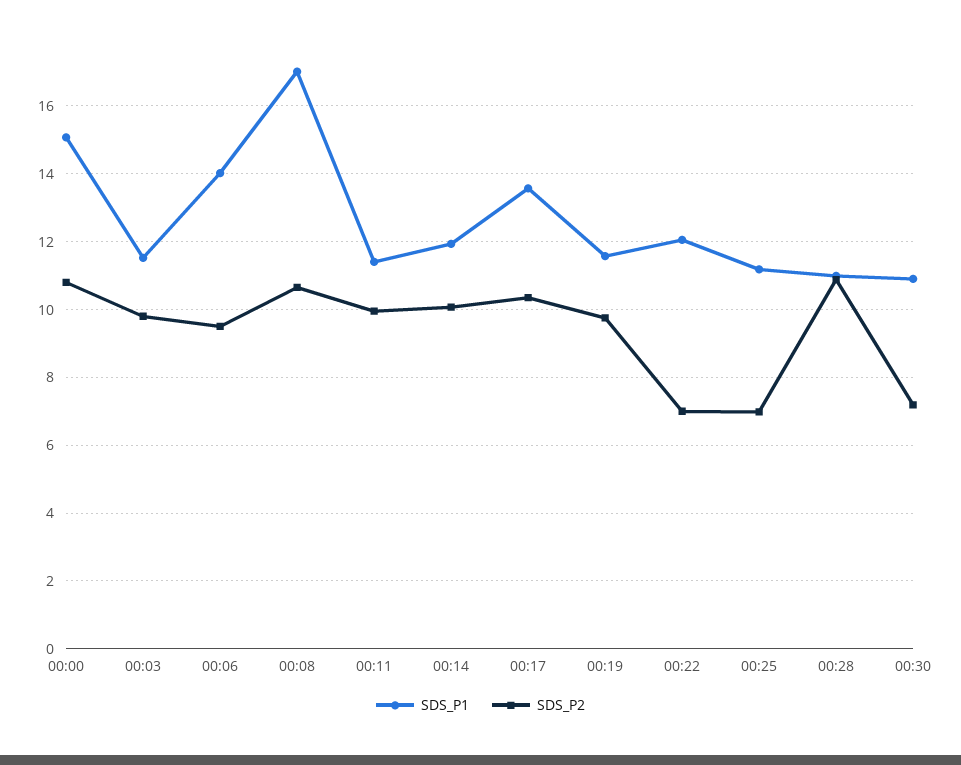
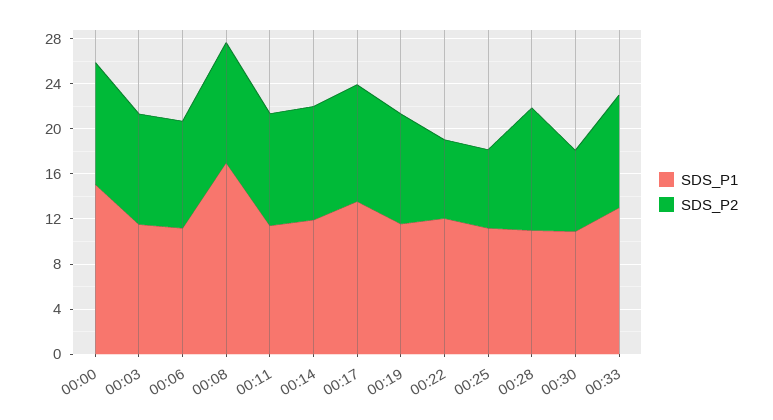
SDS_P1, 00:06: 14 -> 11
SDS_P1, 00:33: none -> 13
SDS_P2, 00:33: none -> 10

